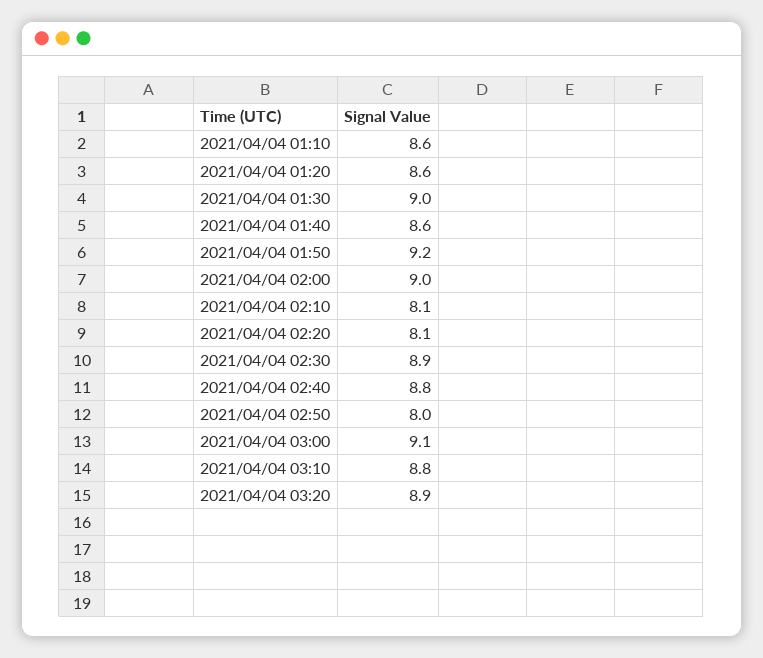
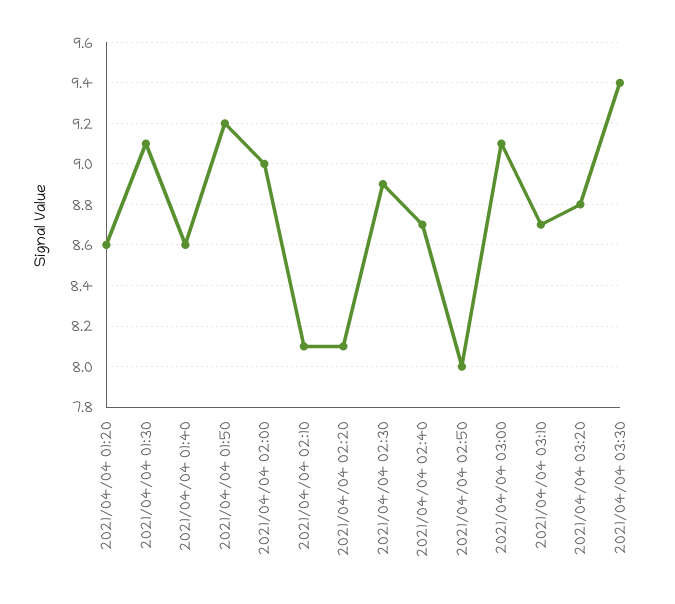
2021/04/04 01:10: 8.6 -> none
2021/04/04 01:30: 9 -> 9.1
2021/04/04 02:40: 8.8 -> 8.7
2021/04/04 03:10: 8.8 -> 8.7
2021/04/04 03:20: 8.9 -> 8.8
2021/04/04 03:30: none -> 9.4

